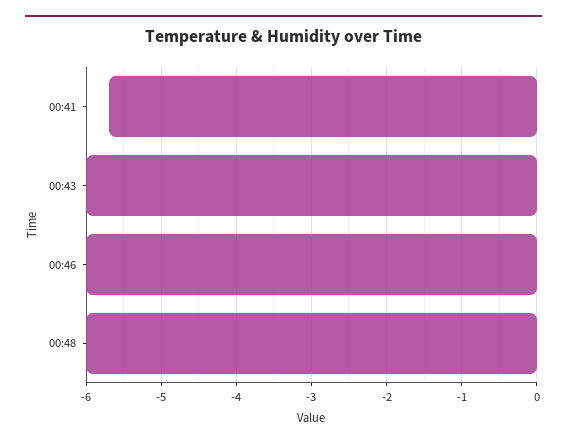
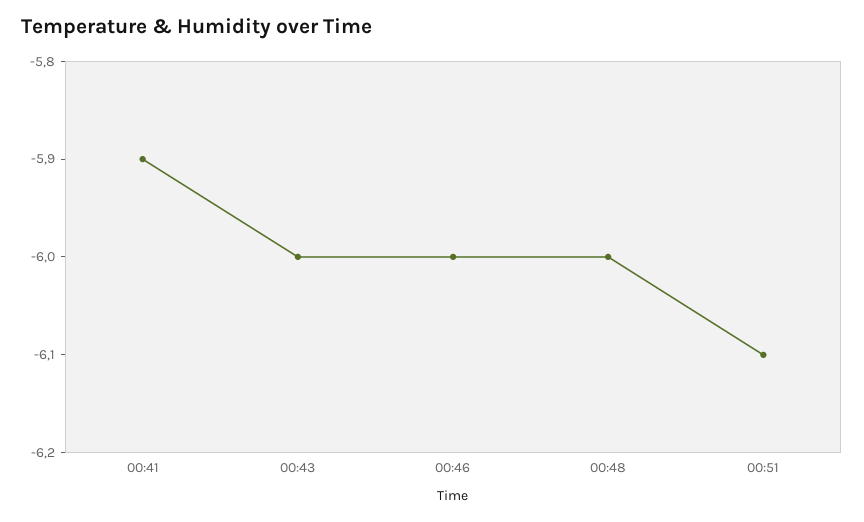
00:41: -5.7 -> -5.9
00:51: none -> -6.1

